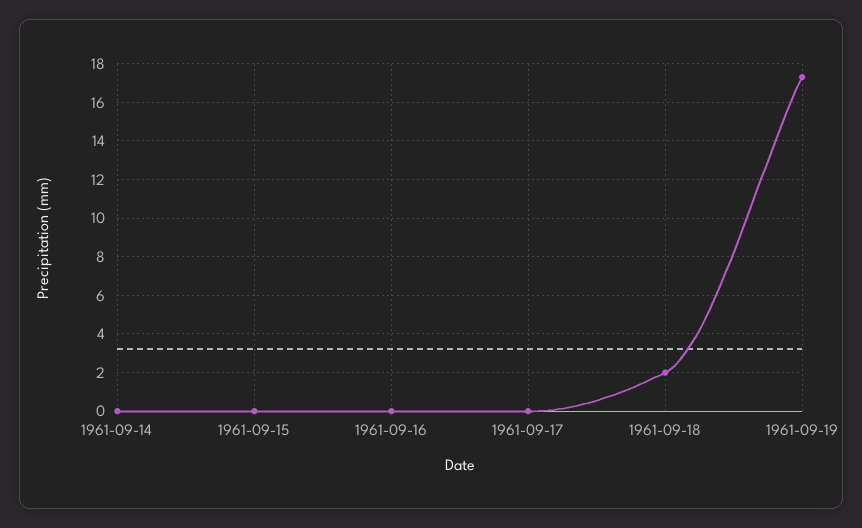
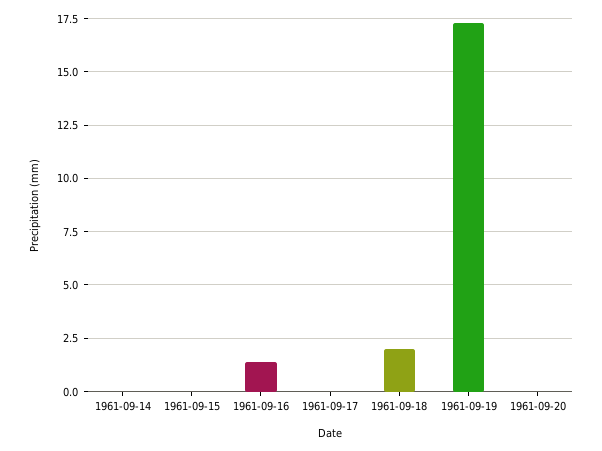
1961-09-16: 0 -> 1.5
1961-09-20: none -> 0

